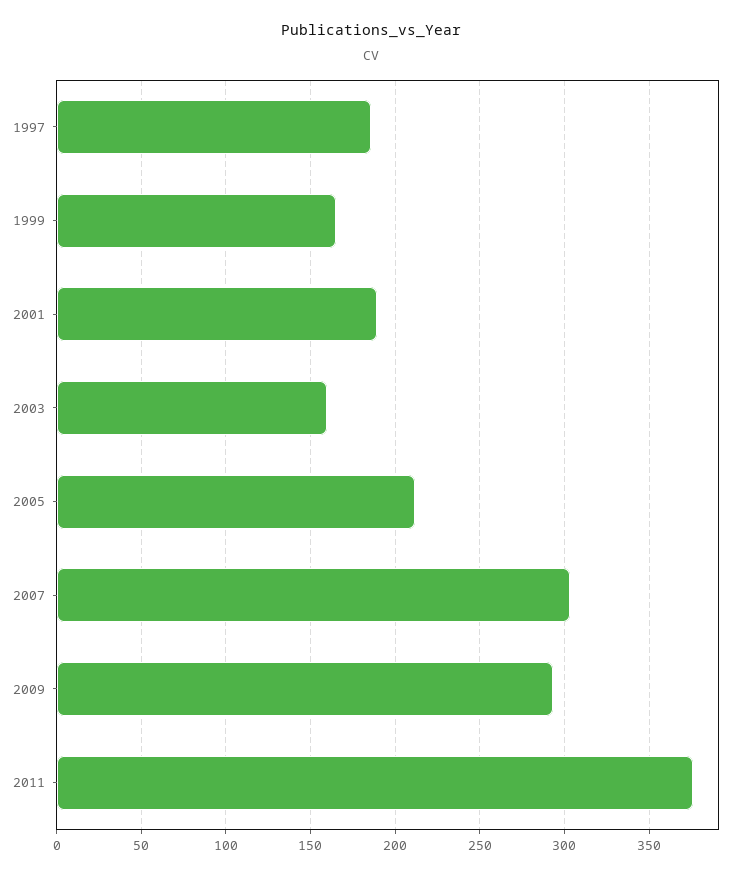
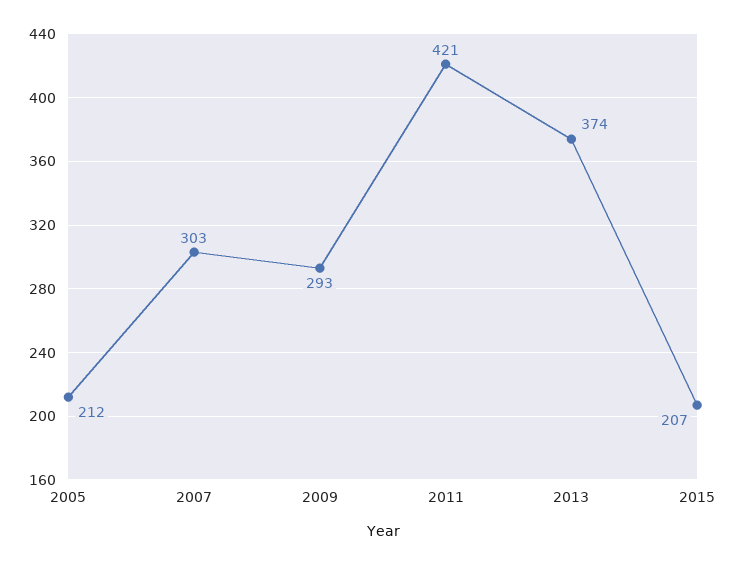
1997: 185 -> none
1999: 165 -> none
2001: 190 -> none
2003: 160 -> none
2011: 375 -> 421
2013: none -> 374
2015: none -> 207

